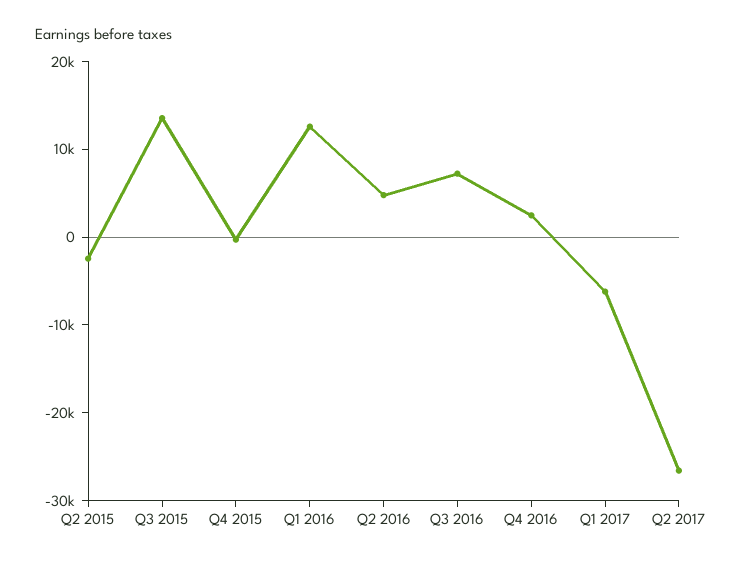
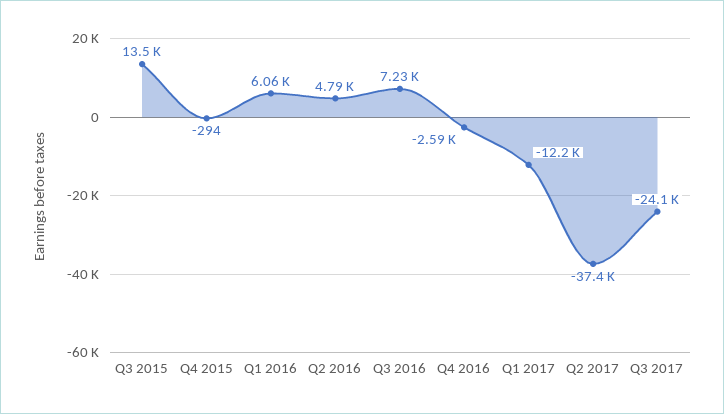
Q2 2015: -2000 -> none
Q1 2016: 12000 -> 6060
Q4 2016: 2000 -> -2590
Q1 2017: -6000 -> -12200
Q2 2017: -26000 -> -37400
Q3 2017: none -> -24100

